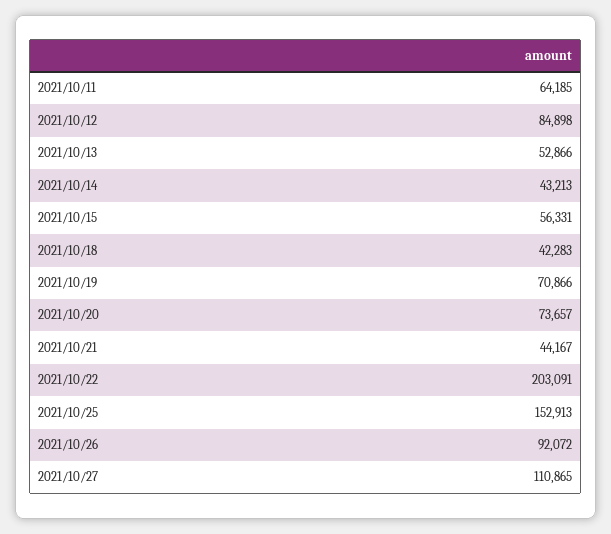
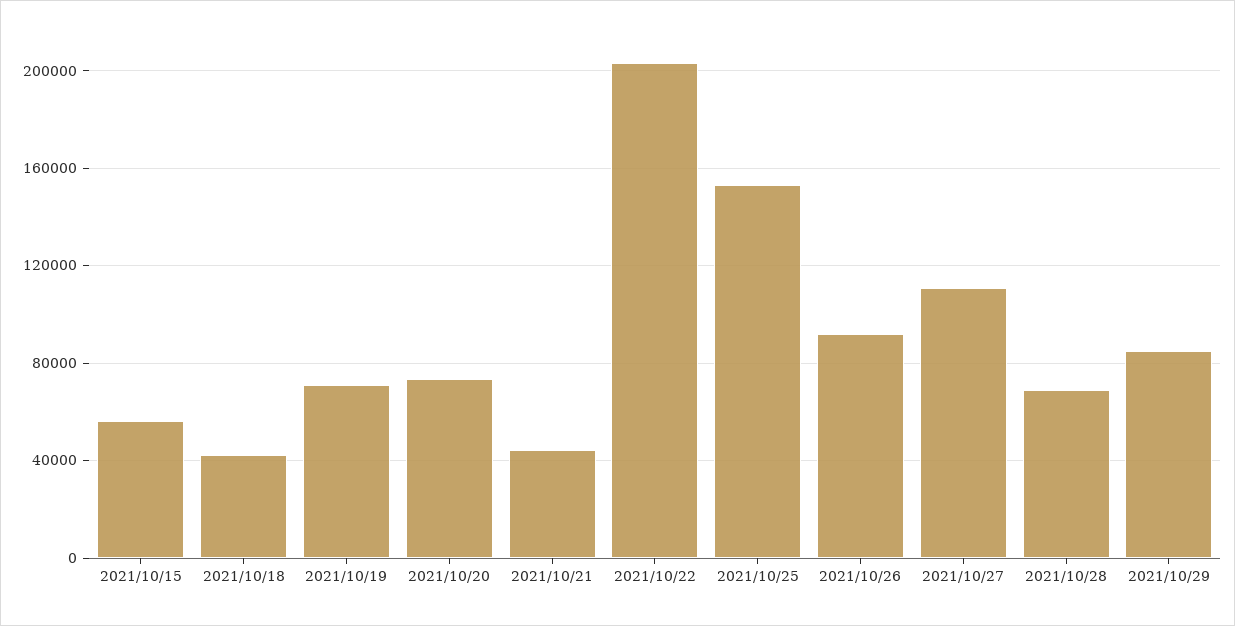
2021/10/11: 64185 -> none
2021/10/12: 84898 -> none
2021/10/13: 52866 -> none
2021/10/14: 43213 -> none
2021/10/28: none -> 70000
2021/10/29: none -> 85000

